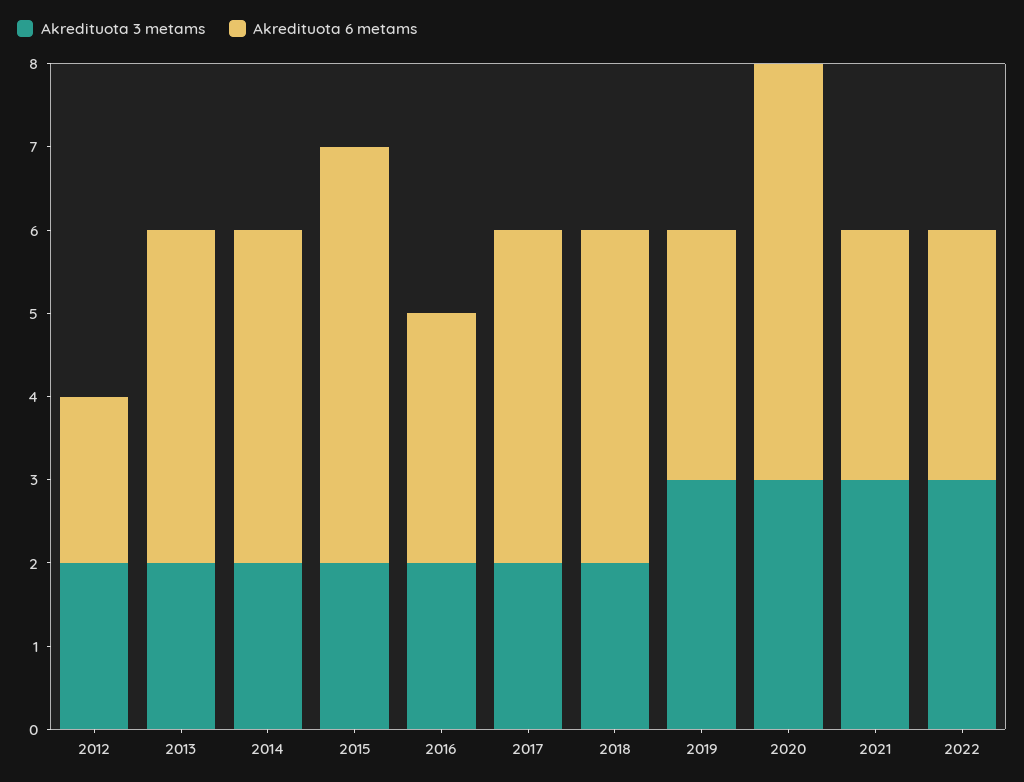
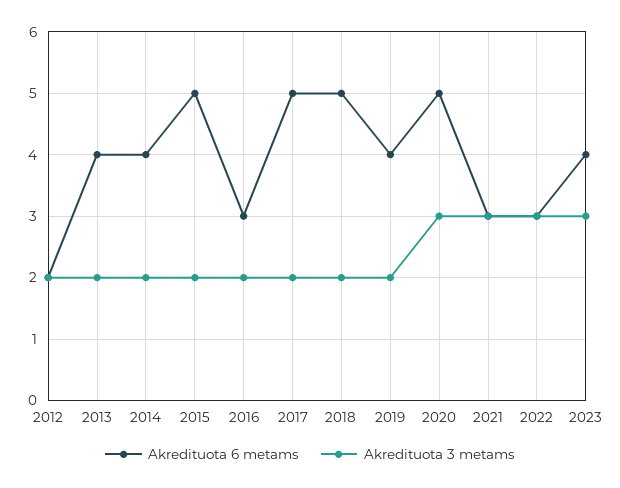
Akredituota 6 metams, 2017: 4 -> 5
Akredituota 6 metams, 2018: 4 -> 5
Akredituota 3 metams, 2019: 3 -> 2
Akredituota 6 metams, 2019: 3 -> 4
Akredituota 6 metams, 2023: none -> 4
Akredituota 3 metams, 2023: none -> 3

